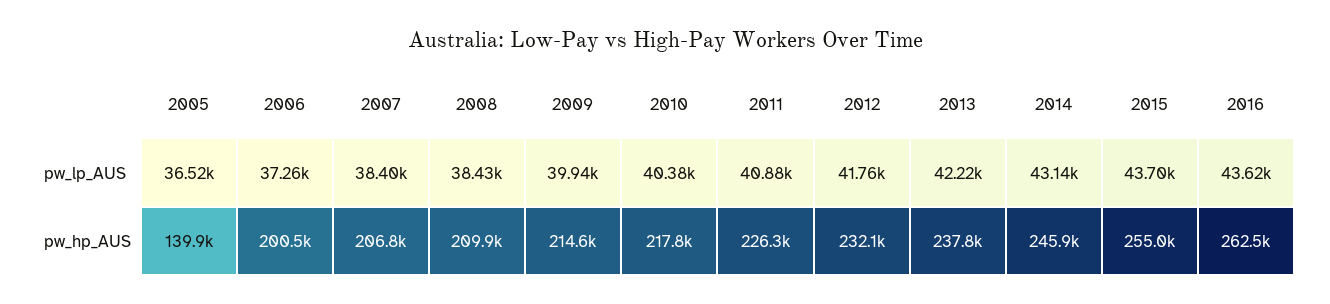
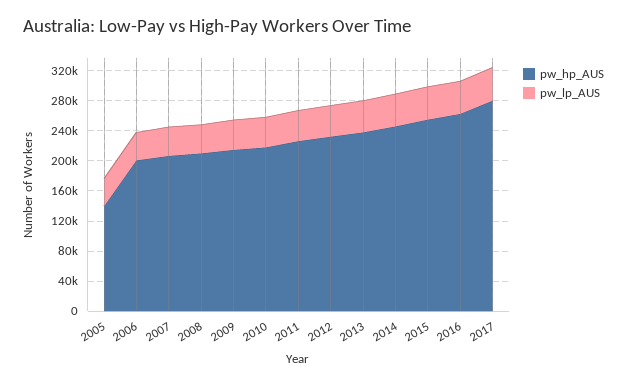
pw_hp_AUS, 2017: none -> 280000
pw_lp_AUS, 2017: none -> 40000

